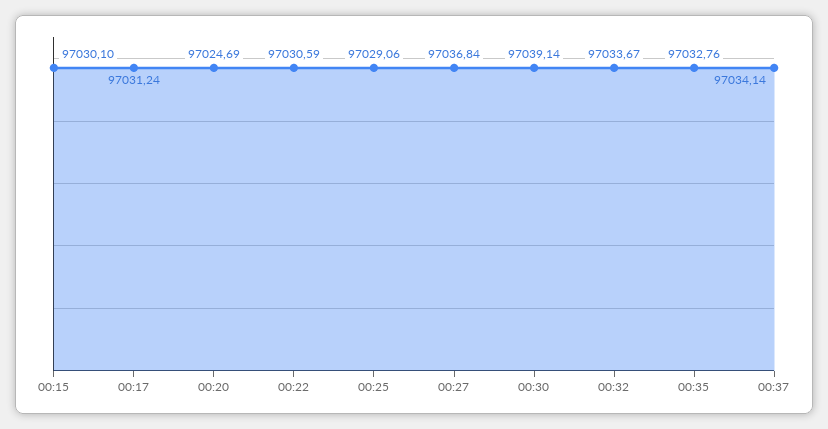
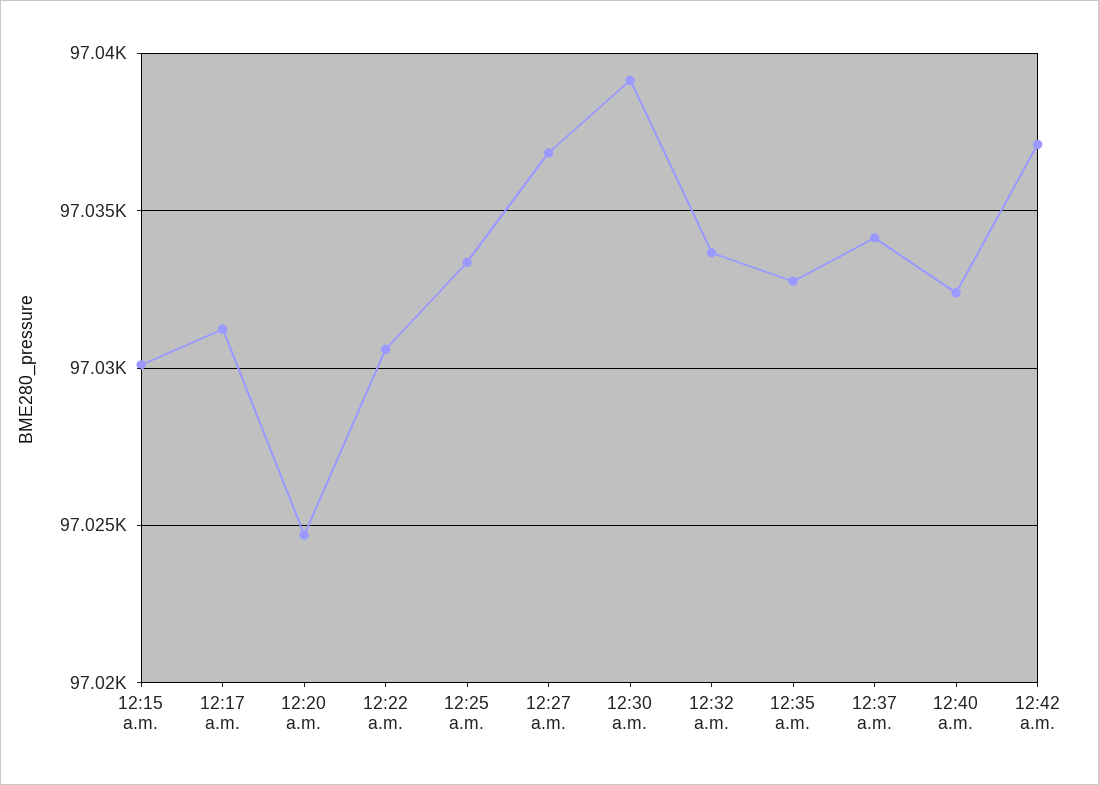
00:25: 97029.06 -> 97033.5
12:40 a.m.: none -> 97032.5
12:42 a.m.: none -> 97037

